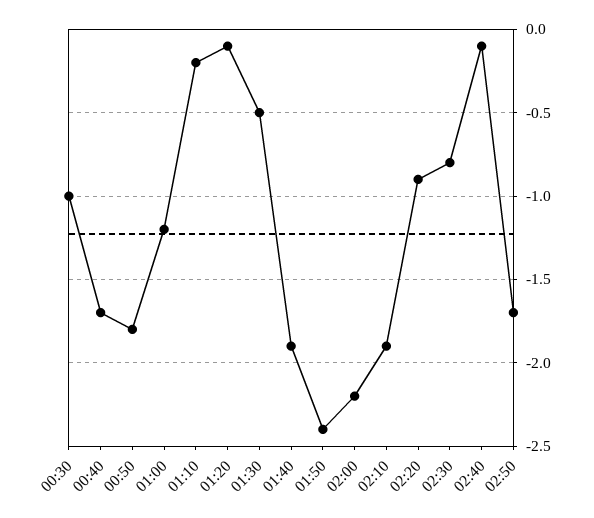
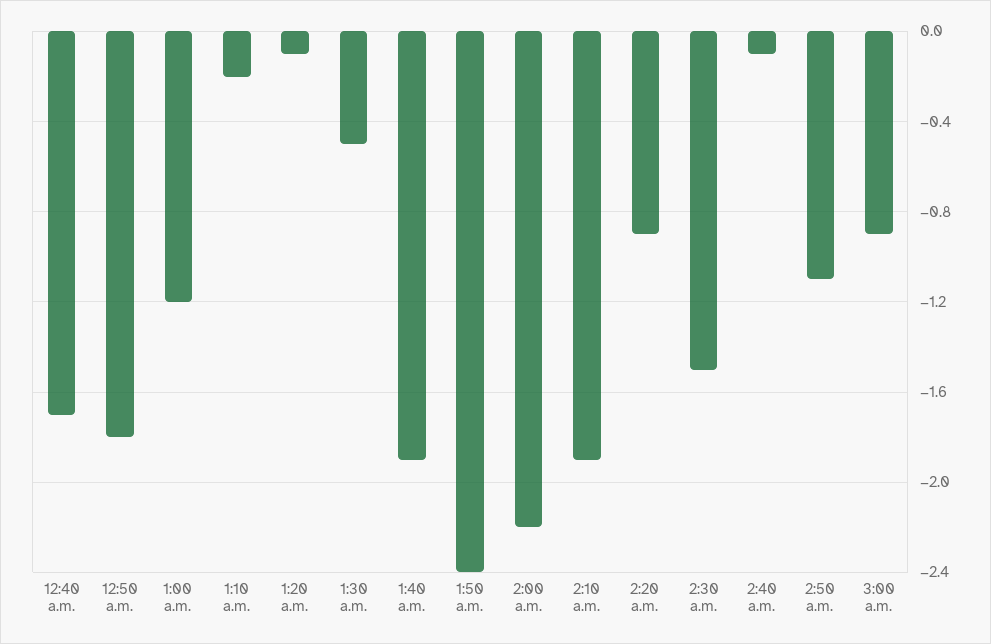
00:30: -1 -> none
02:30: -0.8 -> -1.5
02:50: -1.7 -> -1.1
3:00 a.m.: none -> -0.9

